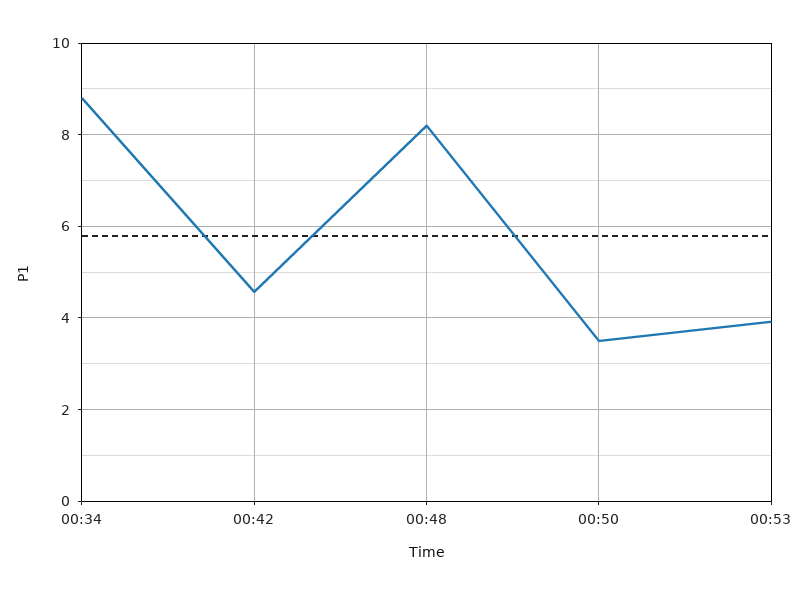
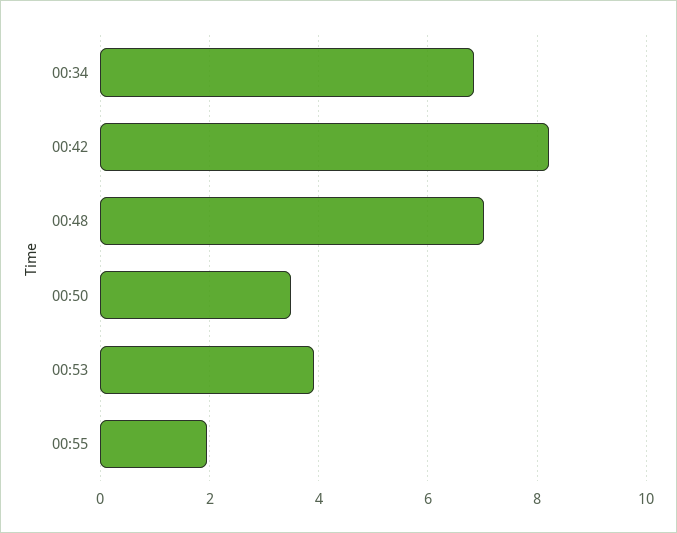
00:34: 8.8 -> 6.8
00:42: 4.6 -> 8.2
00:48: 8.2 -> 7
00:55: none -> 2

